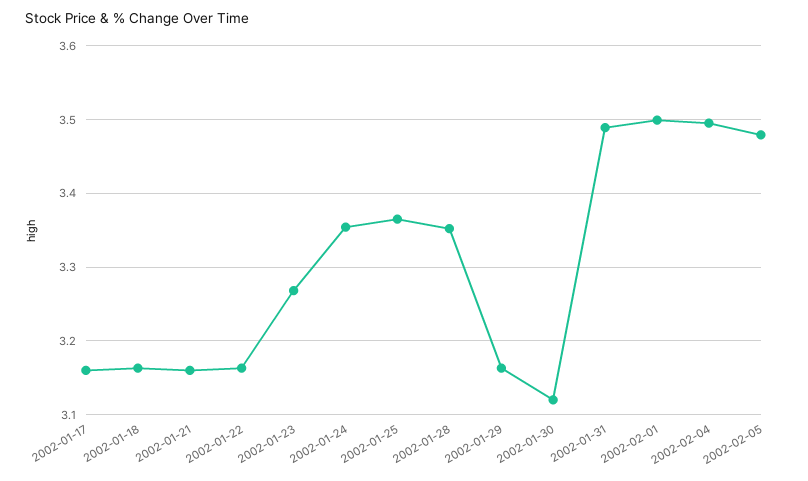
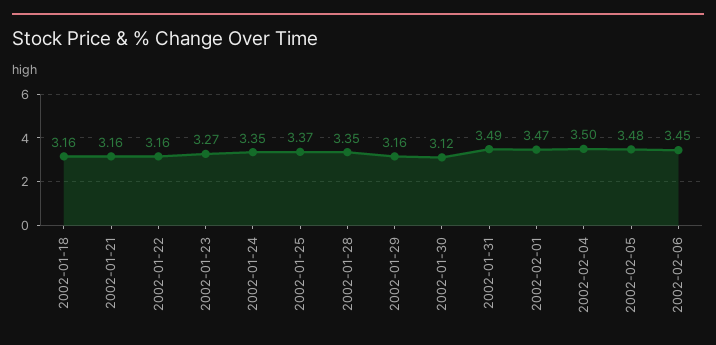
2002-01-17: 3.16 -> none
2002-02-01: 3.5 -> 3.47
2002-02-06: none -> 3.45

